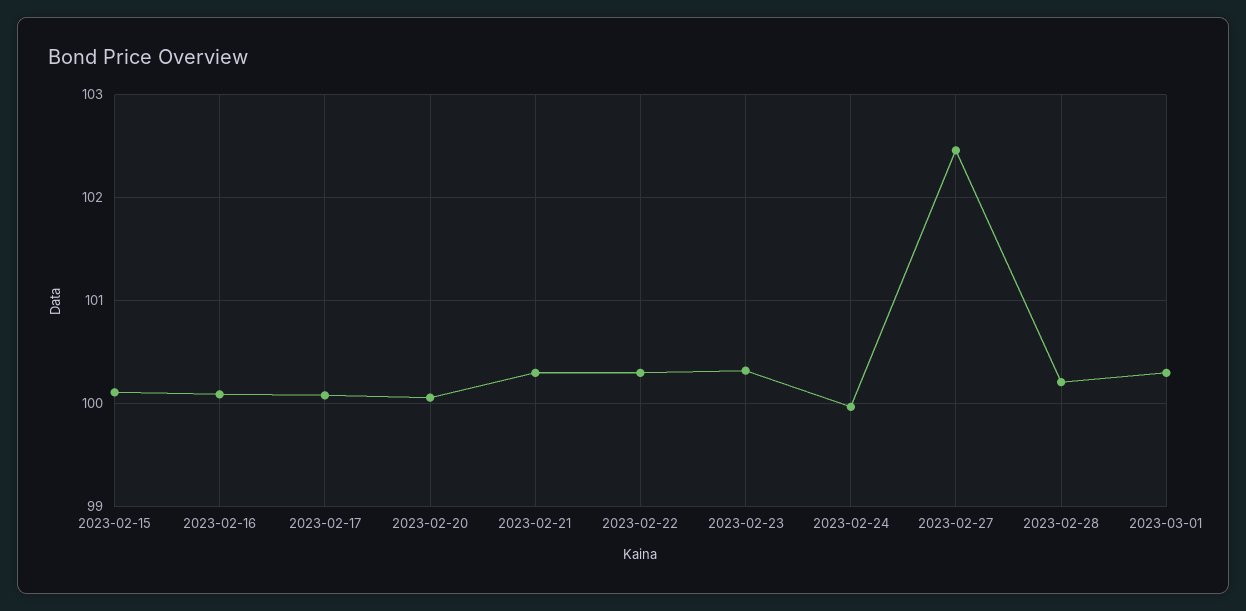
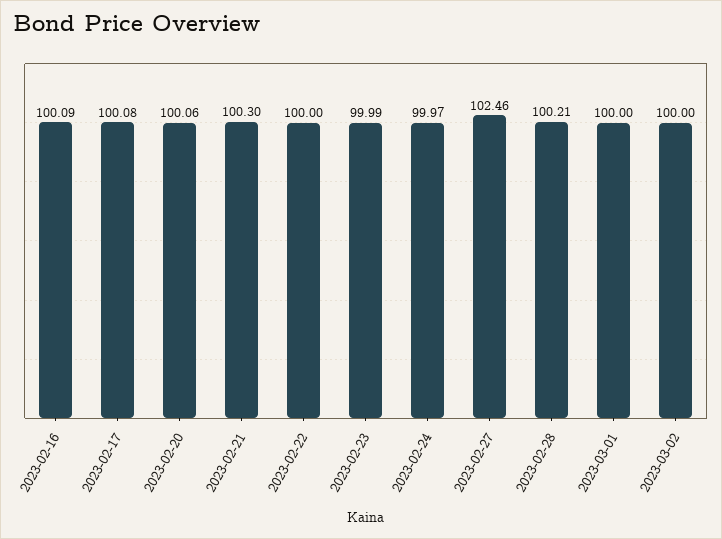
2023-02-15: 100.1 -> none
2023-02-22: 100.3 -> 100
2023-02-23: 100.3 -> 99.99
2023-03-01: 100.3 -> 100
2023-03-02: none -> 100

